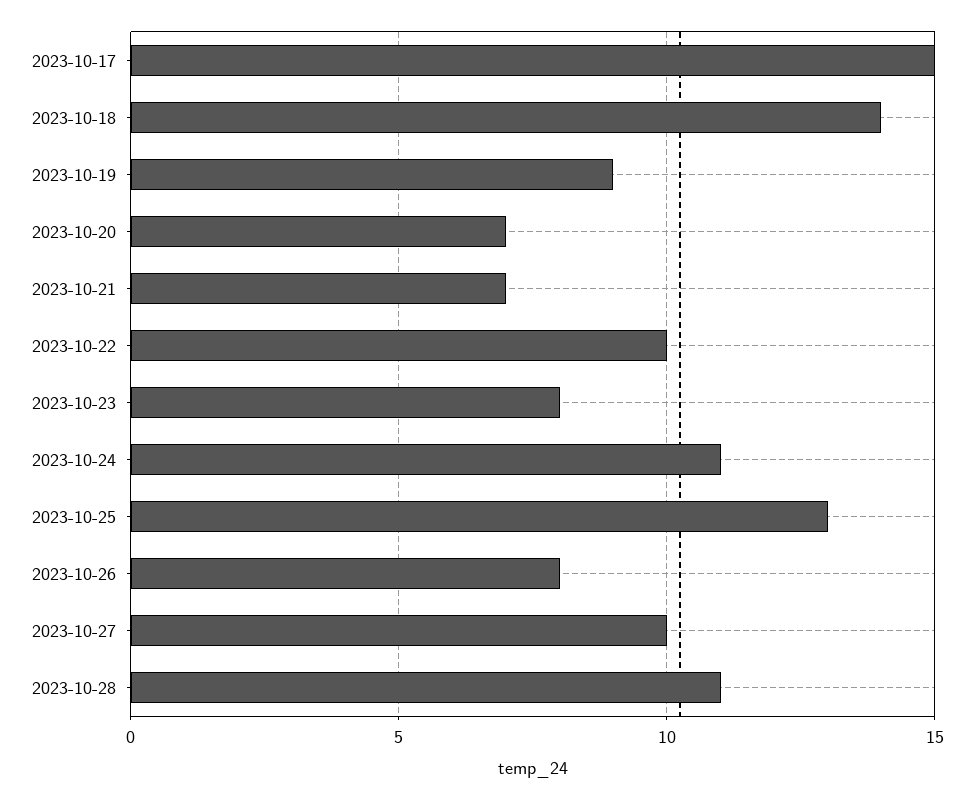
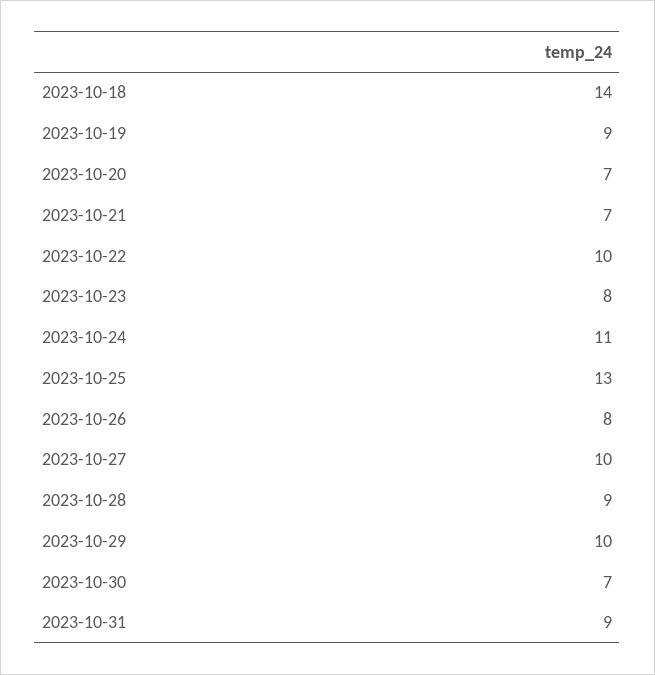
2023-10-17: 15 -> none
2023-10-28: 11 -> 9
2023-10-29: none -> 10
2023-10-30: none -> 7
2023-10-31: none -> 9

